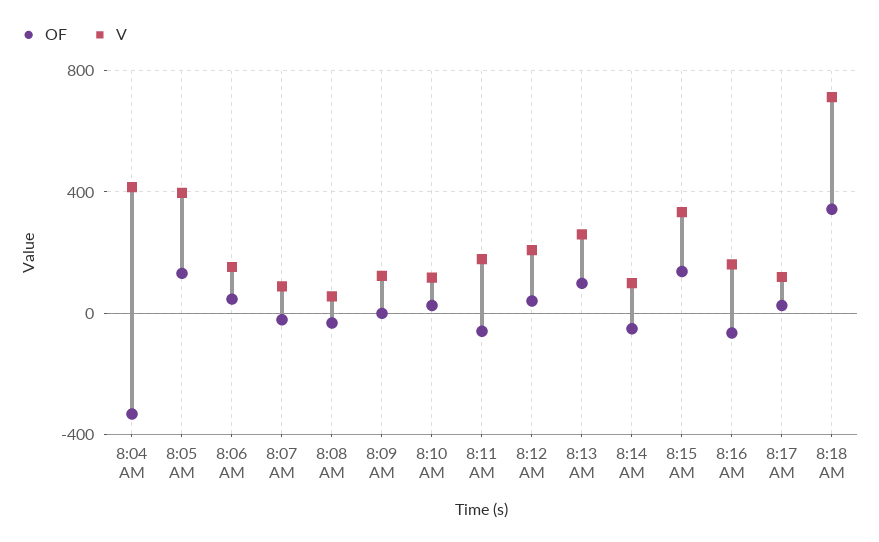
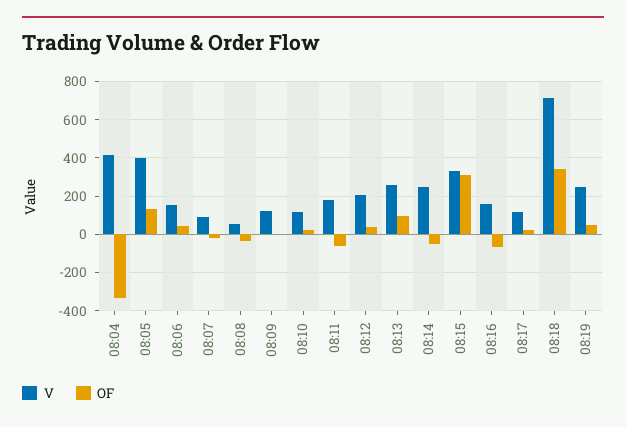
V, 8:14 AM: 100 -> 250
OF, 8:15 AM: 150 -> 300
V, 08:19: none -> 250
OF, 08:19: none -> 50

